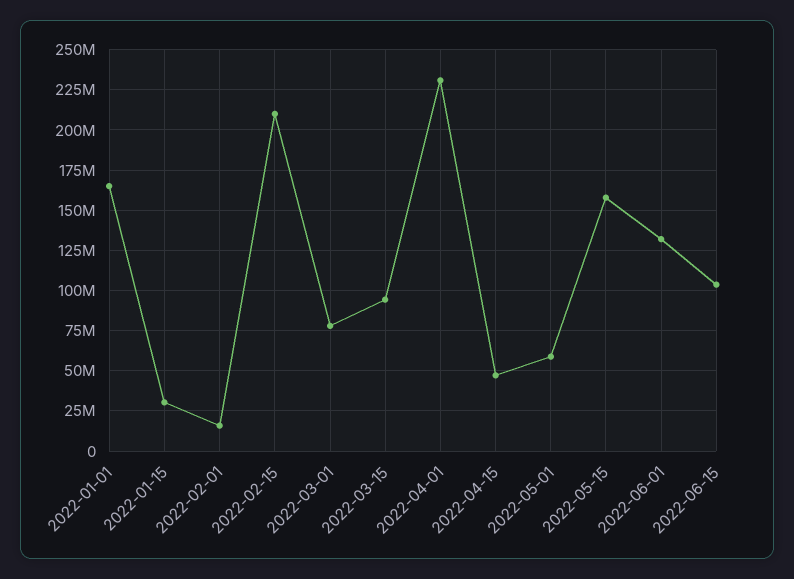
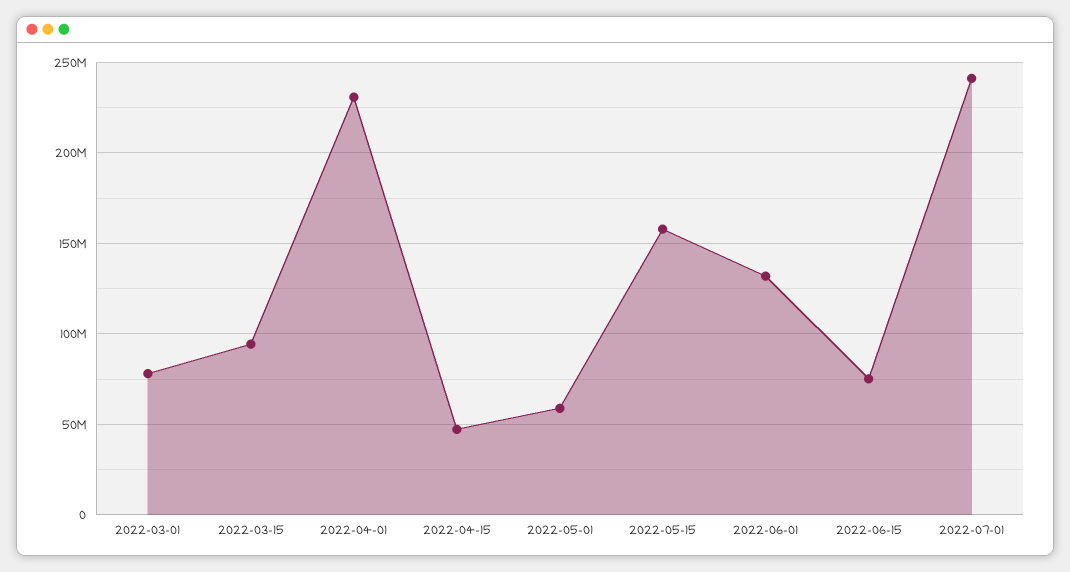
2022-01-01: 165000000 -> none
2022-01-15: 30000000 -> none
2022-02-01: 15000000 -> none
2022-02-15: 210000000 -> none
2022-06-15: 105000000 -> 75000000
2022-07-01: none -> 240000000

